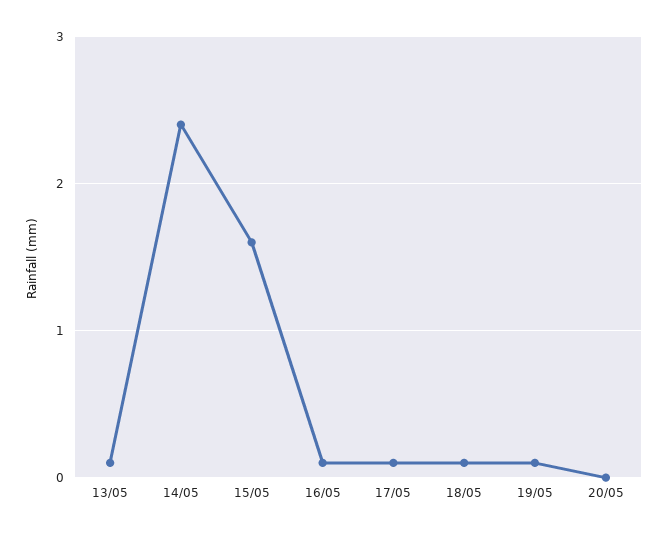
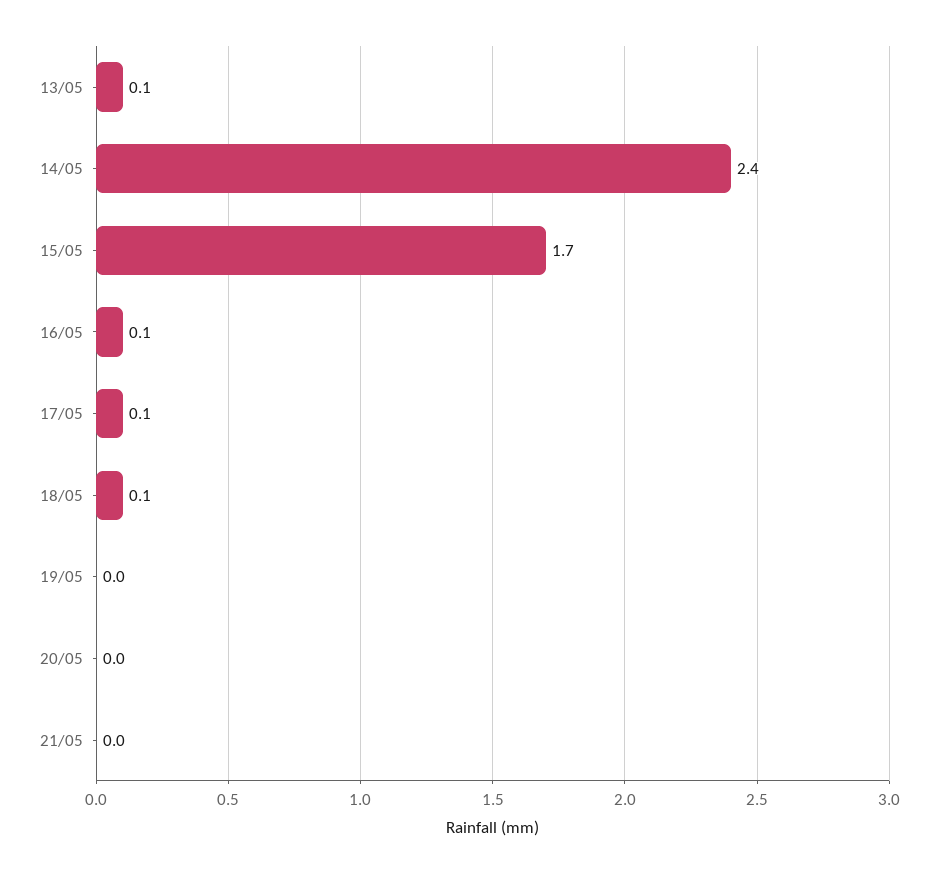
15/05: 1.6 -> 1.7
19/05: 0.1 -> 0
21/05: none -> 0

